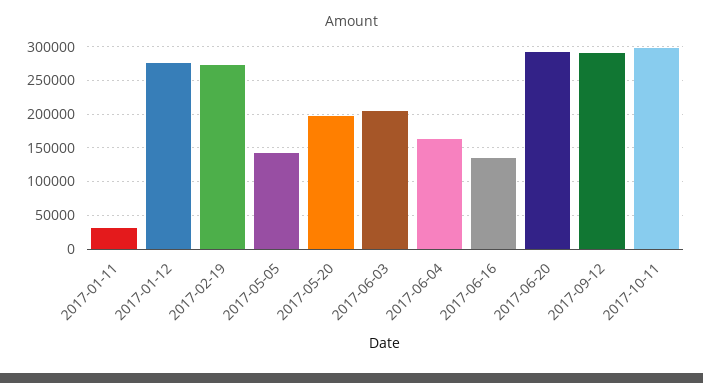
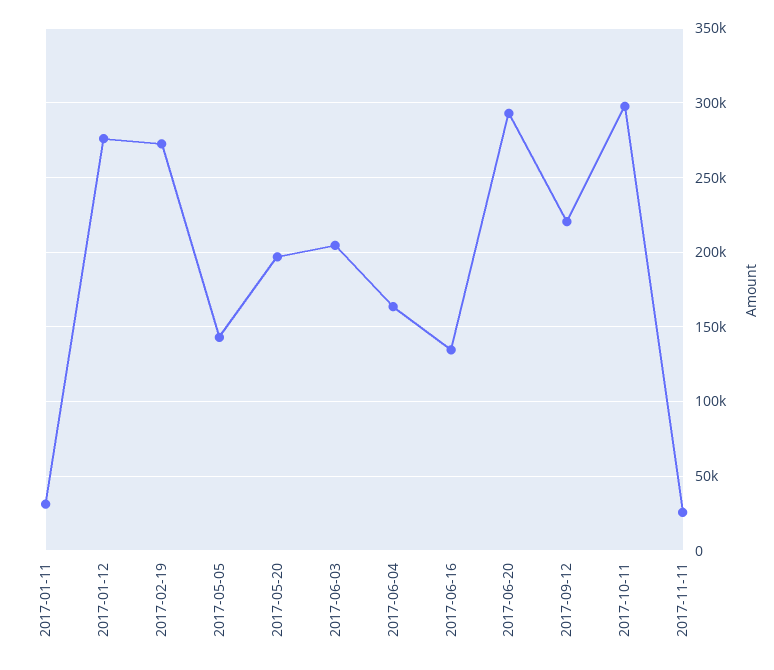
2017-09-12: 290000 -> 220000
2017-11-11: none -> 25000

